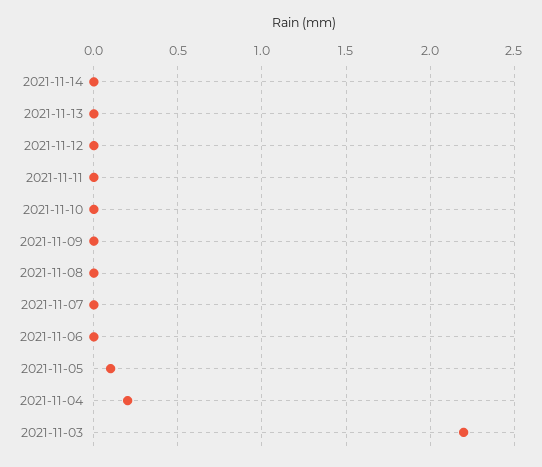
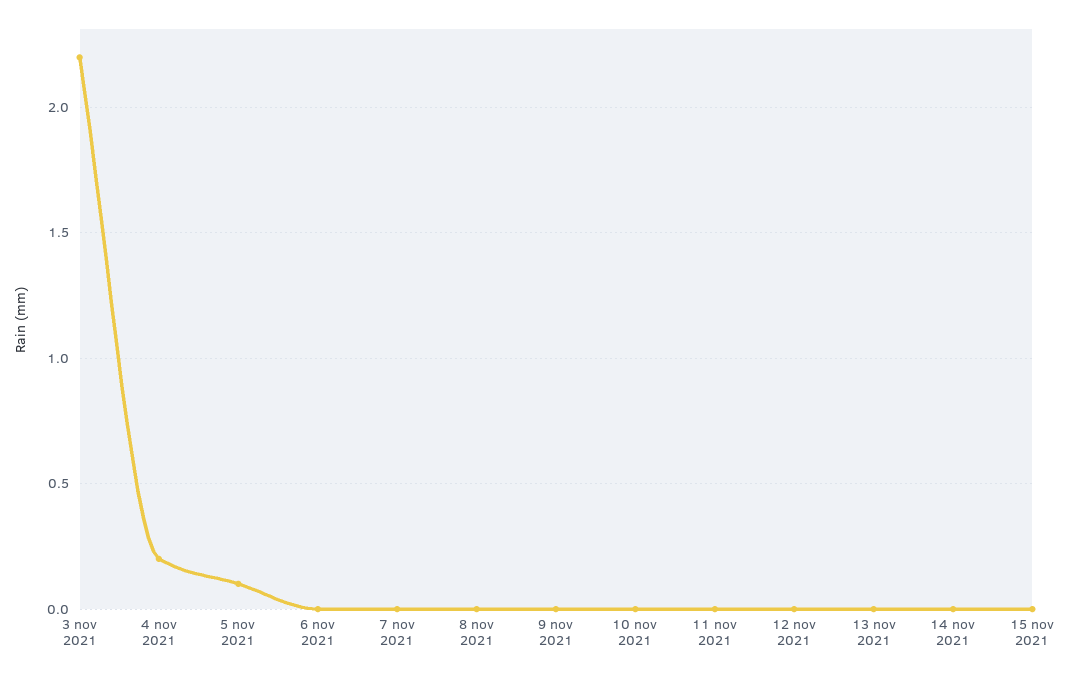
15 nov 2021: none -> 0

